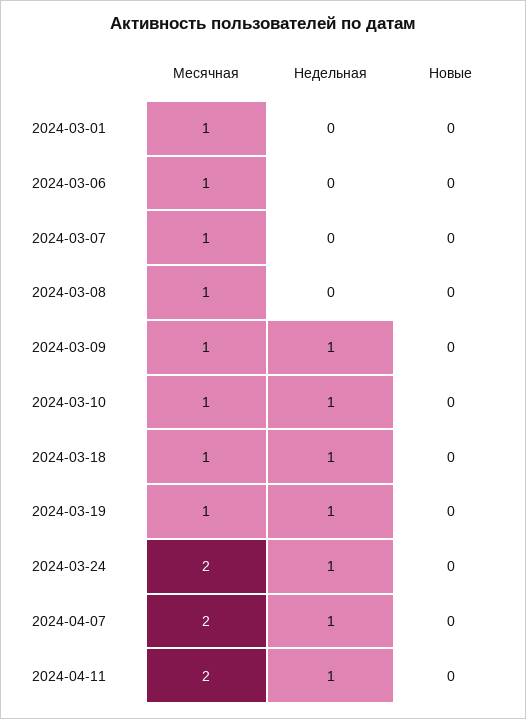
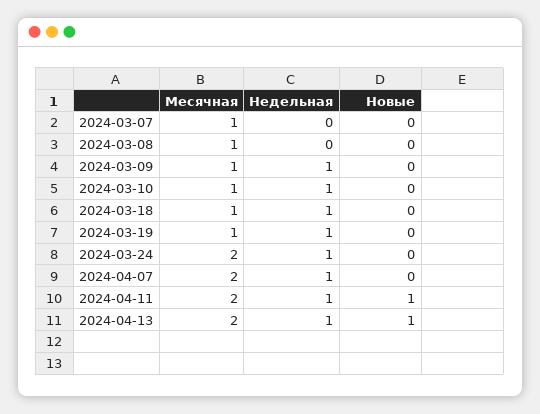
Месячная, 2024-03-01: 1 -> none
Недельная, 2024-03-01: 0 -> none
Новые, 2024-03-01: 0 -> none
Месячная, 2024-03-06: 1 -> none
Недельная, 2024-03-06: 0 -> none
Новые, 2024-03-06: 0 -> none
Новые, 2024-04-11: 0 -> 1
Месячная, 2024-04-13: none -> 2
Недельная, 2024-04-13: none -> 1
Новые, 2024-04-13: none -> 1

